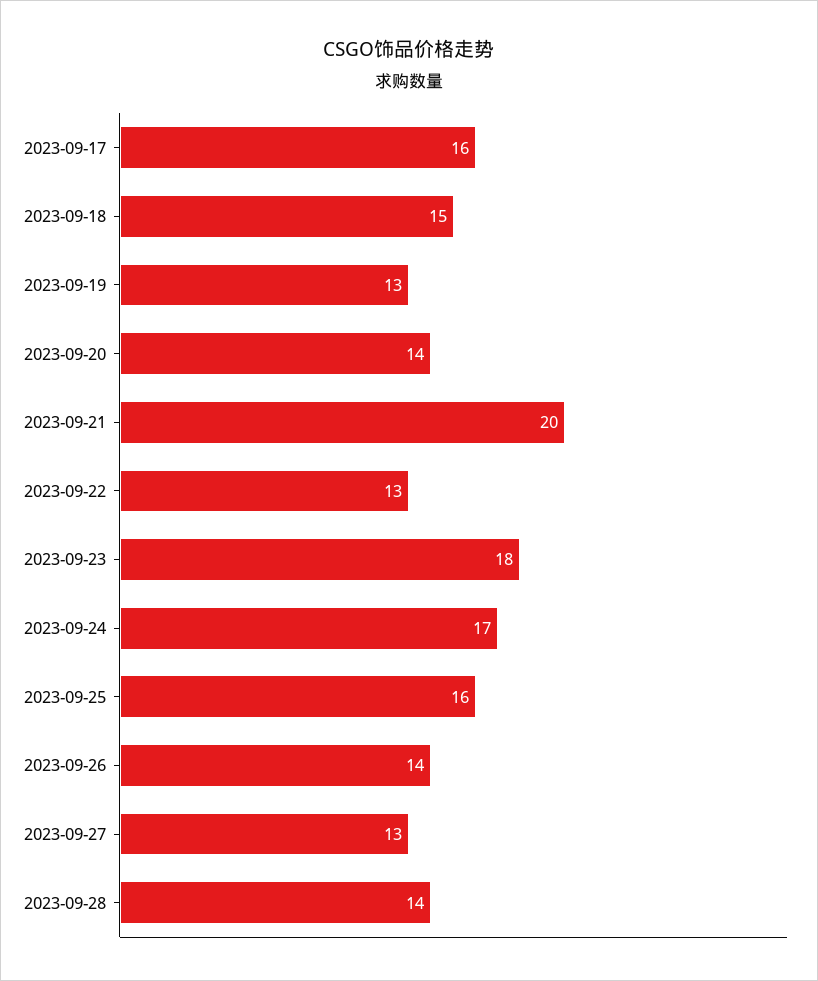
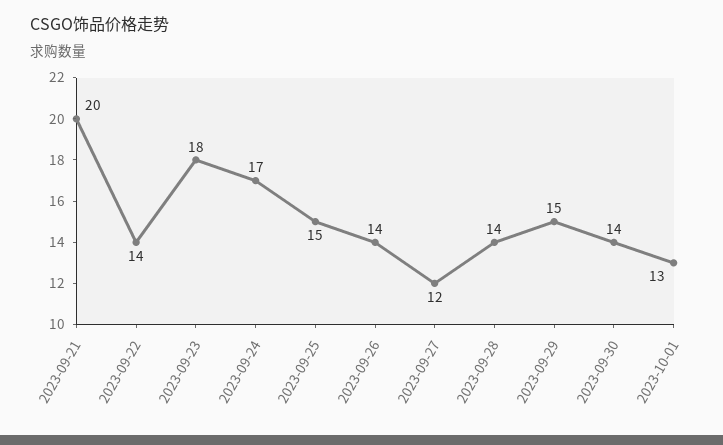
2023-09-17: 16 -> none
2023-09-18: 15 -> none
2023-09-19: 13 -> none
2023-09-20: 14 -> none
2023-09-22: 13 -> 14
2023-09-25: 16 -> 15
2023-09-27: 13 -> 12
2023-09-29: none -> 15
2023-09-30: none -> 14
2023-10-01: none -> 13

